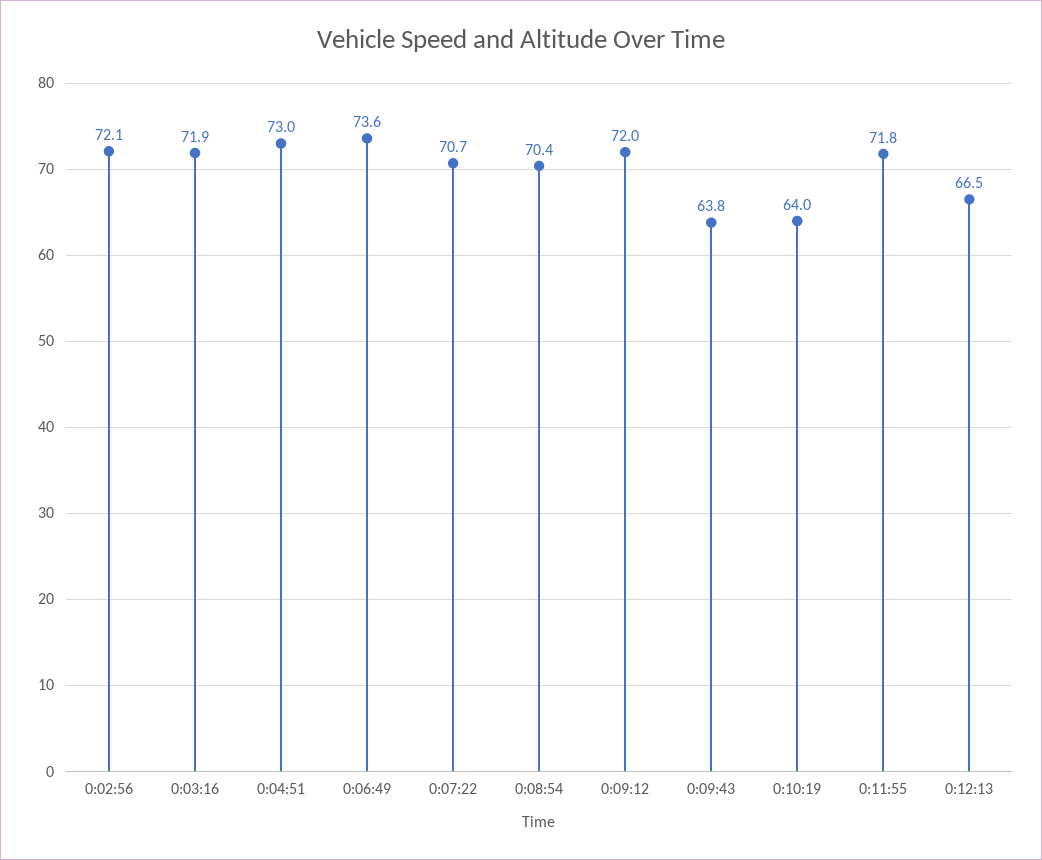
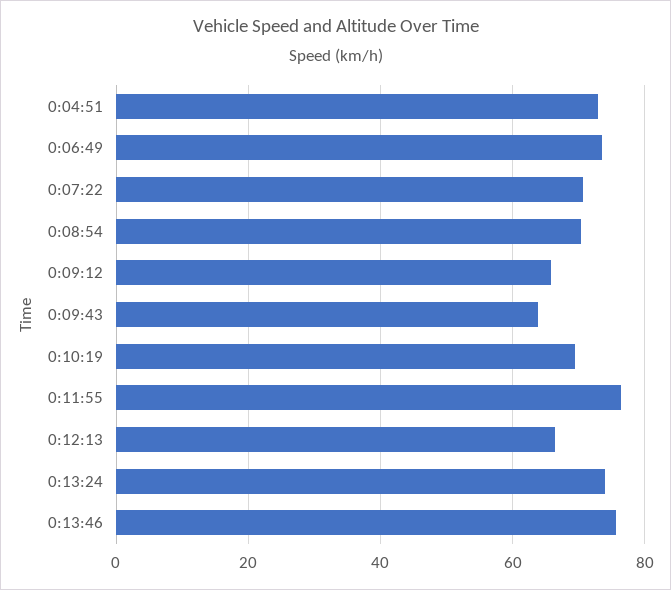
0:02:56: 72.1 -> none
0:03:16: 71.9 -> none
0:09:12: 72 -> 66
0:10:19: 64 -> 70
0:11:55: 71.8 -> 76
0:13:24: none -> 74
0:13:46: none -> 76

